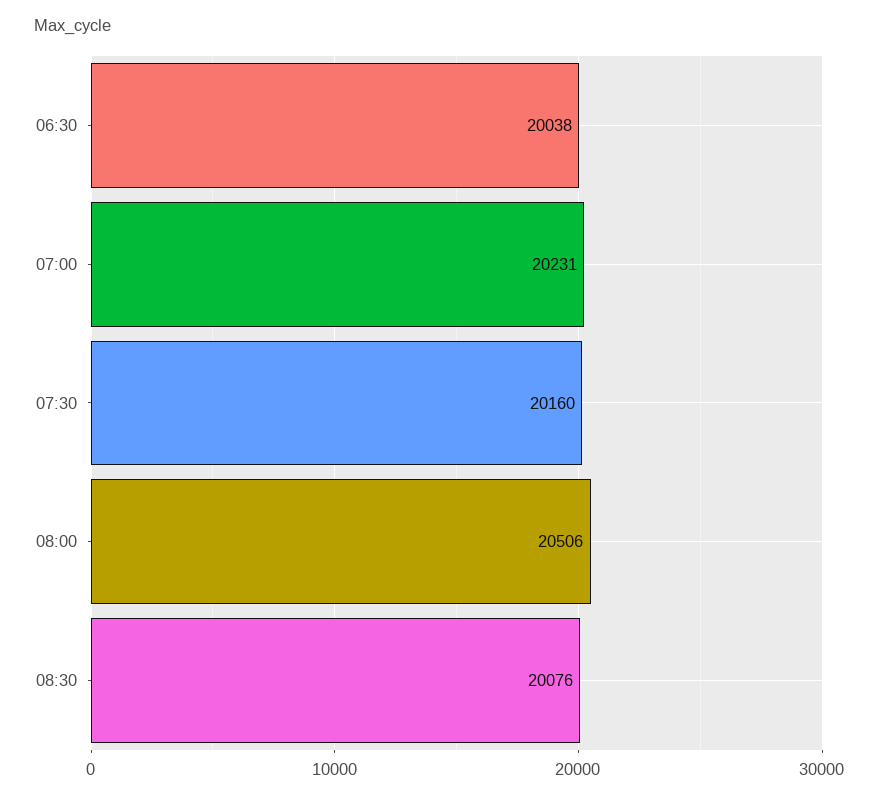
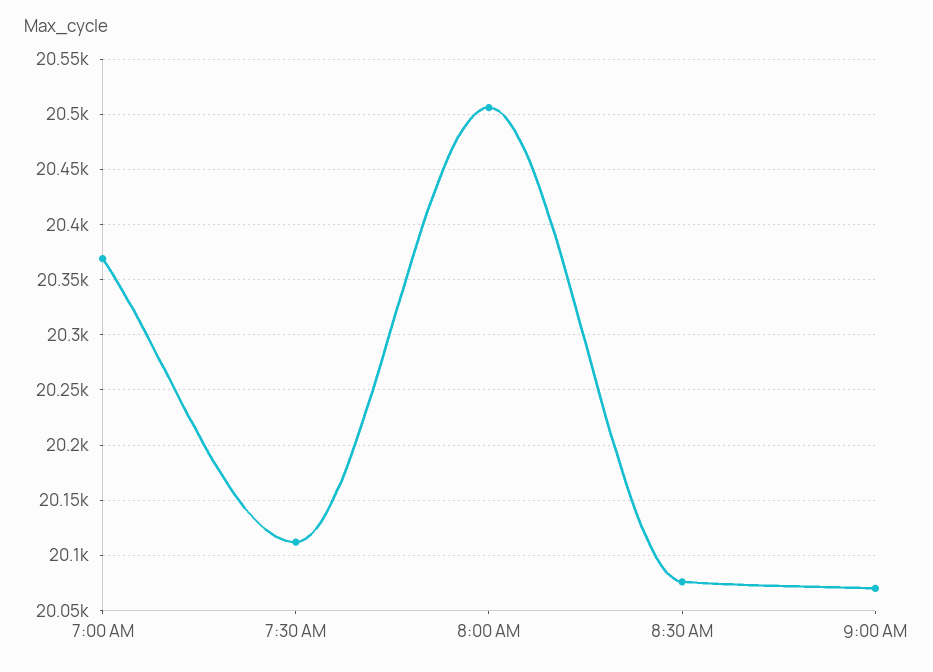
06:30: 20038 -> none
07:00: 20231 -> 20370
07:30: 20160 -> 20110
9:00 AM: none -> 20070

